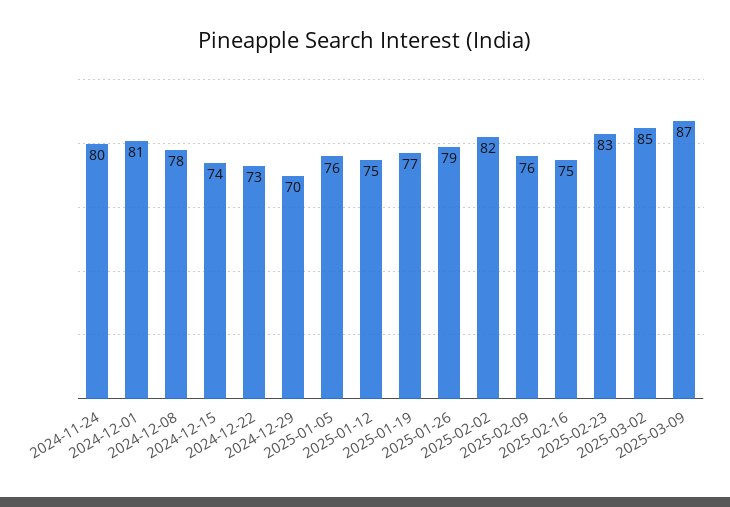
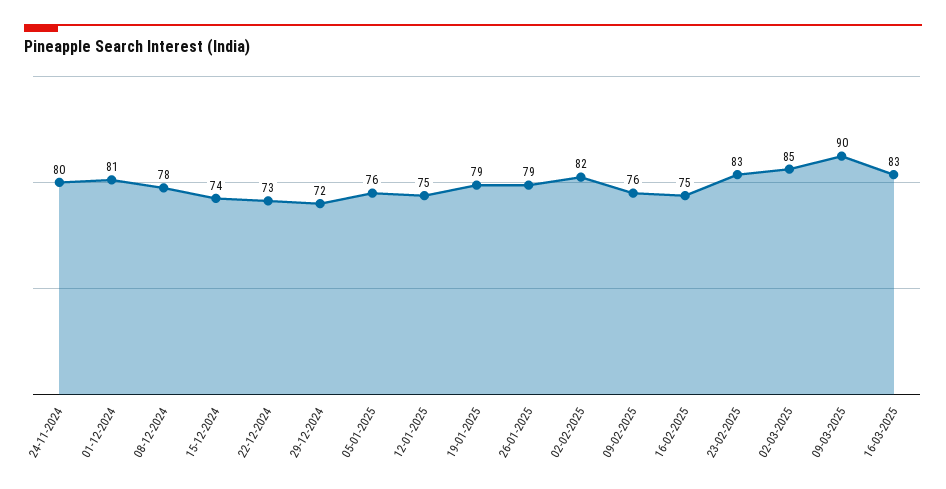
2024-12-29: 70 -> 72
2025-01-19: 77 -> 79
2025-03-09: 87 -> 90
16-03-2025: none -> 83

